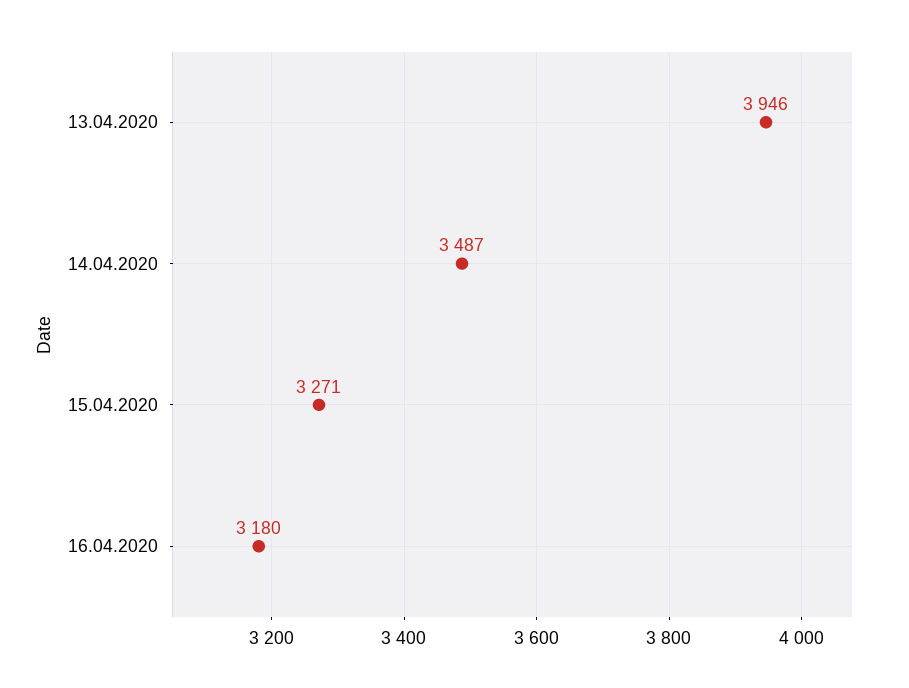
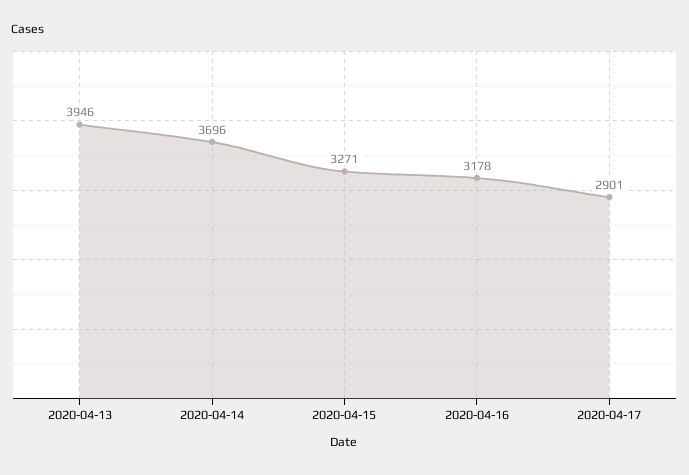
14.04.2020: 3487 -> 3696
16.04.2020: 3180 -> 3178
2020-04-17: none -> 2901

